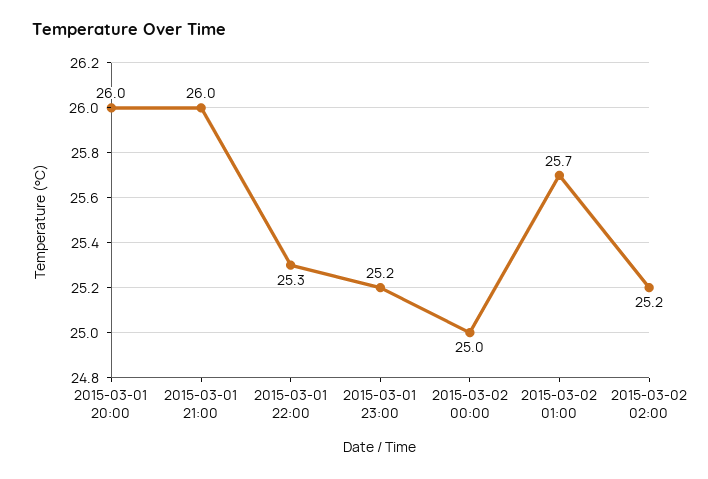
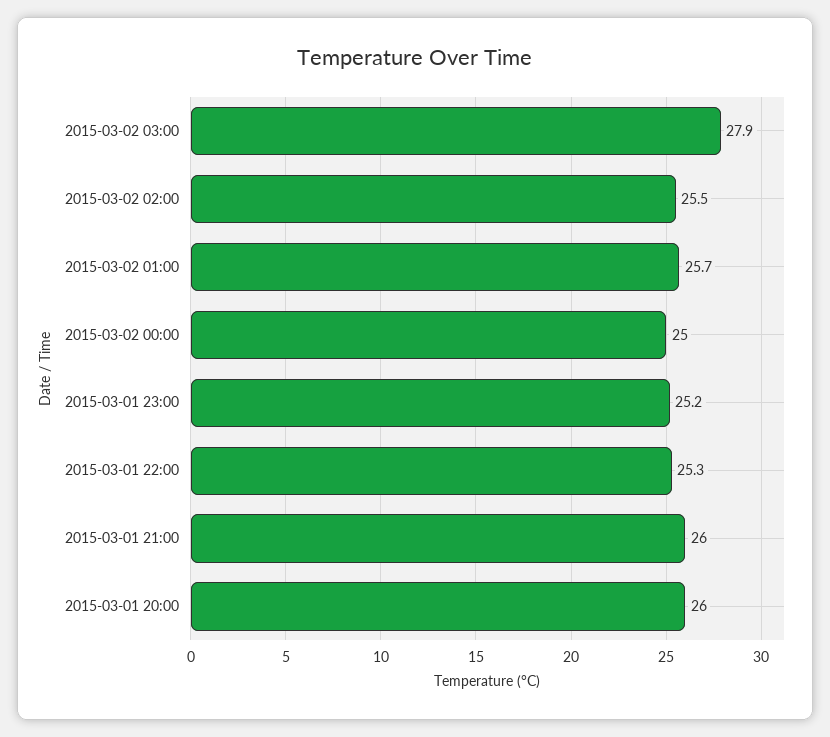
2015-03-02 02:00: 25.2 -> 25.5
2015-03-02 03:00: none -> 27.9

